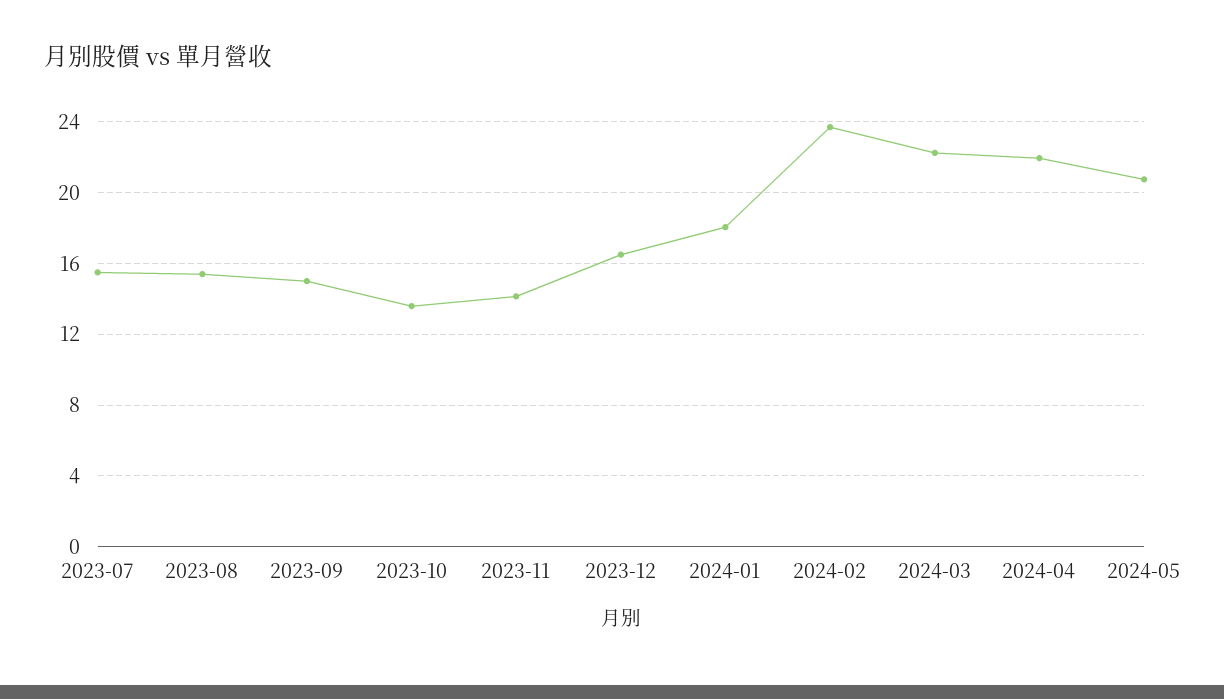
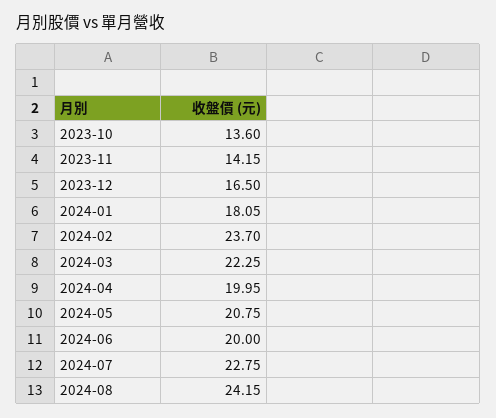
2023-07: 15.5 -> none
2023-08: 15.5 -> none
2023-09: 15 -> none
2024-04: 22 -> 19.95
2024-06: none -> 20
2024-07: none -> 22.75
2024-08: none -> 24.15

